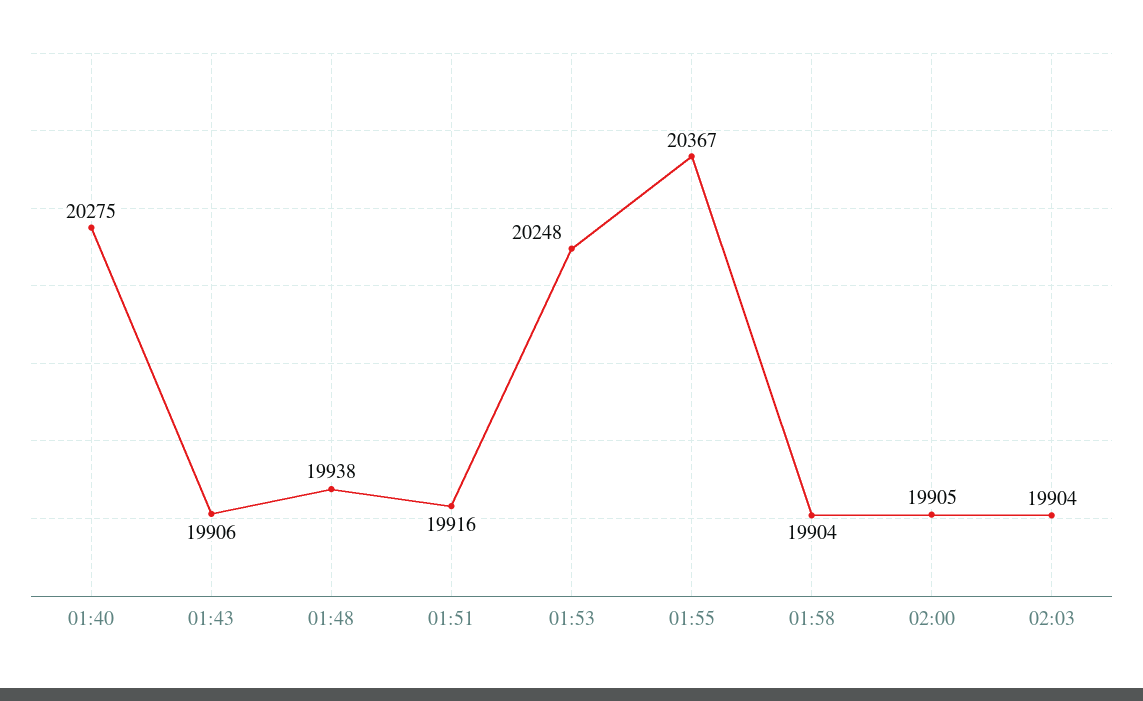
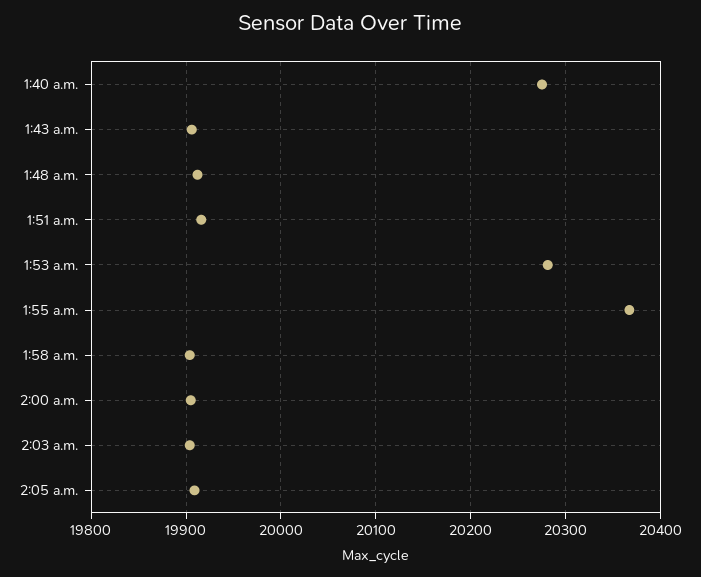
01:48: 19938 -> 19910
01:53: 20248 -> 20280
2:05 a.m.: none -> 19910

